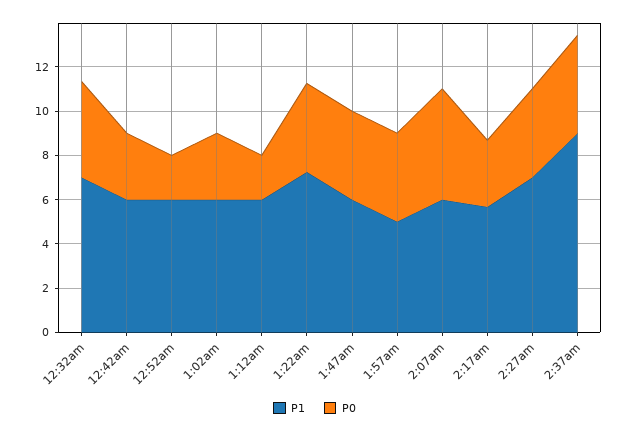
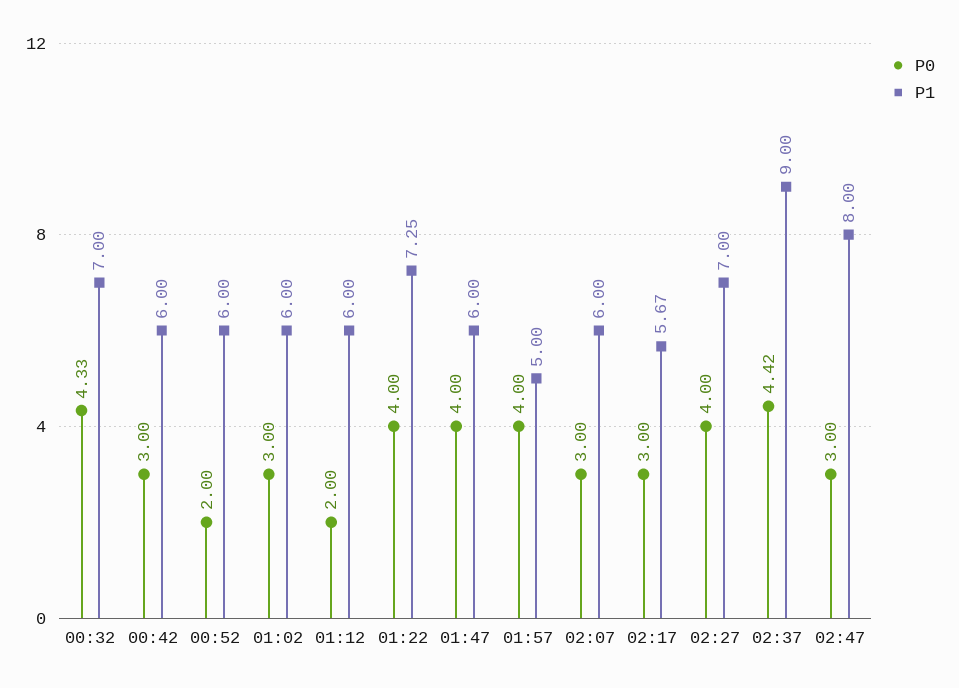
P0, 2:07am: 5 -> 3
P0, 02:47: none -> 3
P1, 02:47: none -> 8

